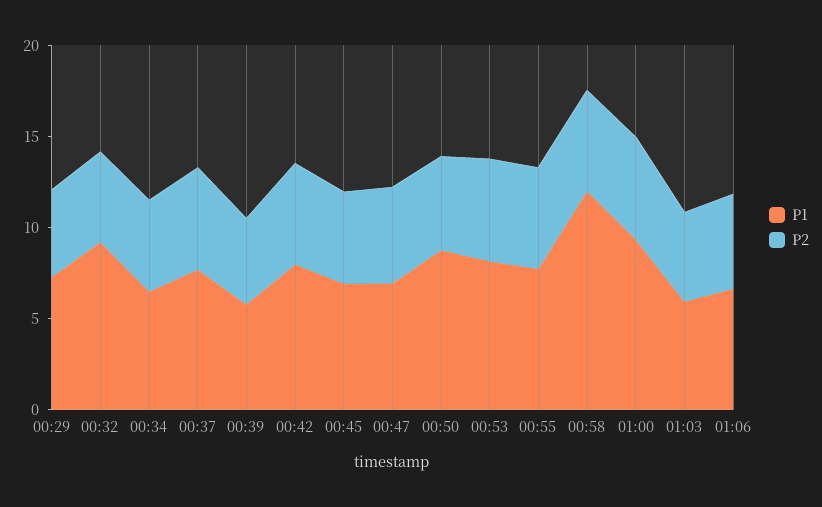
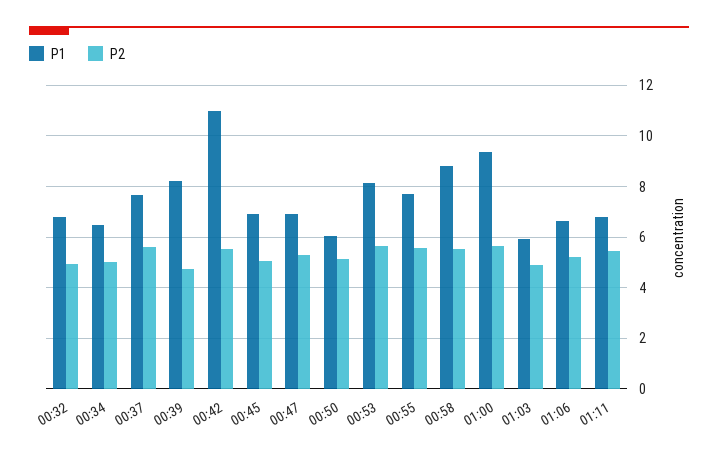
P1, 00:29: 7 -> none
P2, 00:29: 5 -> none
P1, 00:32: 9 -> 6.75
P1, 00:39: 6 -> 8.25
P1, 00:42: 8 -> 11
P1, 00:50: 9 -> 6
P1, 00:58: 12 -> 8.75
P1, 01:11: none -> 6.75
P2, 01:11: none -> 5.5

